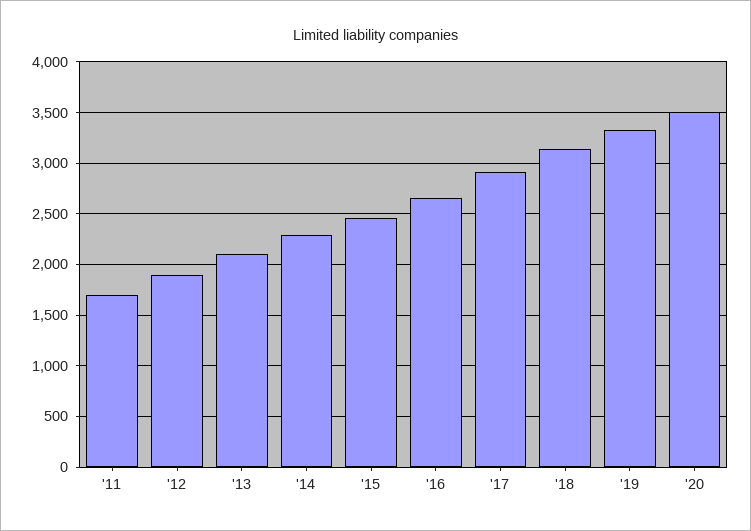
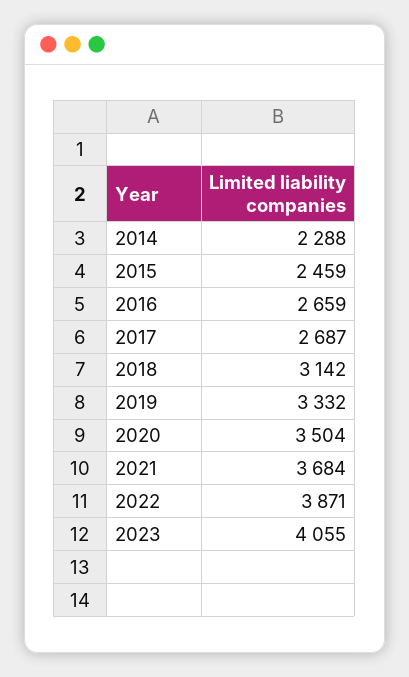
'11: 1700 -> none
'12: 1900 -> none
'13: 2100 -> none
'17: 2900 -> 2687
2021: none -> 3684
2022: none -> 3871
2023: none -> 4055

